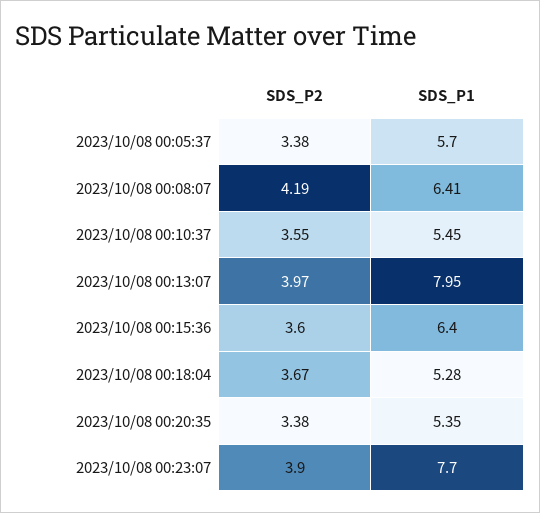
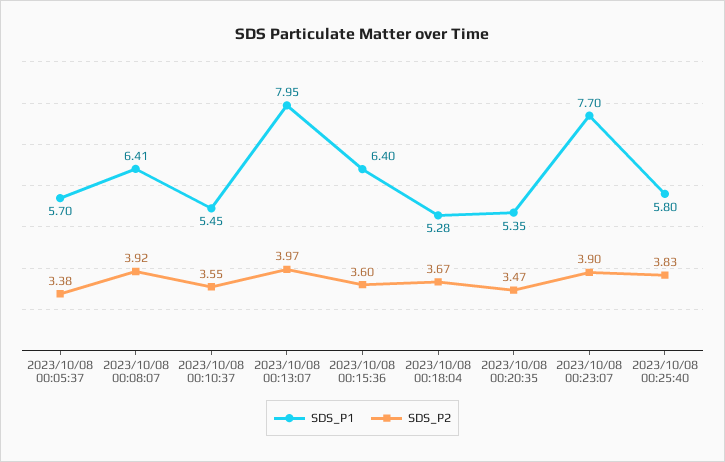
SDS_P2, 2023/10/08 00:08:07: 4.19 -> 3.92
SDS_P2, 2023/10/08 00:20:35: 3.38 -> 3.47
SDS_P1, 2023/10/08 00:25:40: none -> 5.8
SDS_P2, 2023/10/08 00:25:40: none -> 3.83

